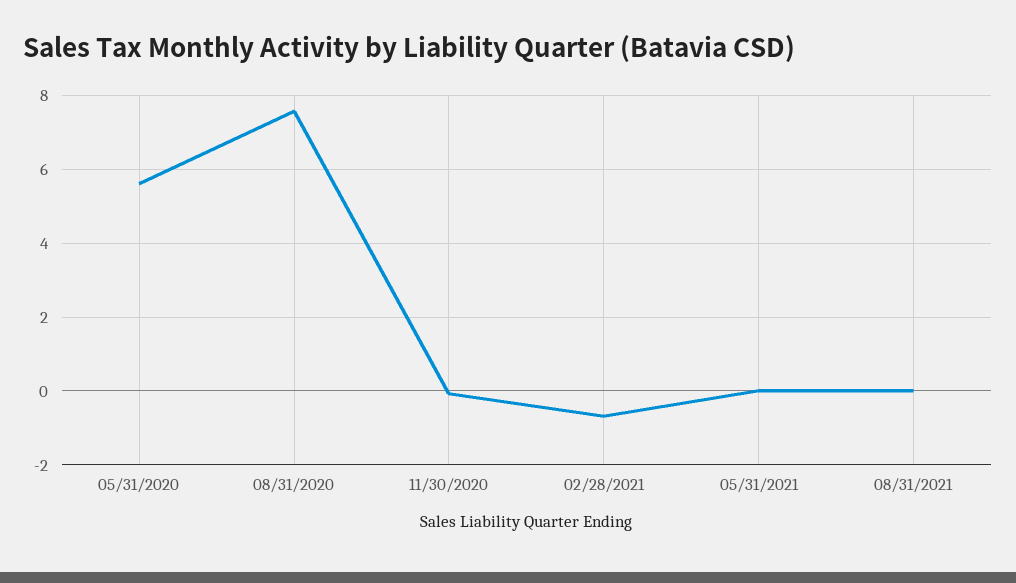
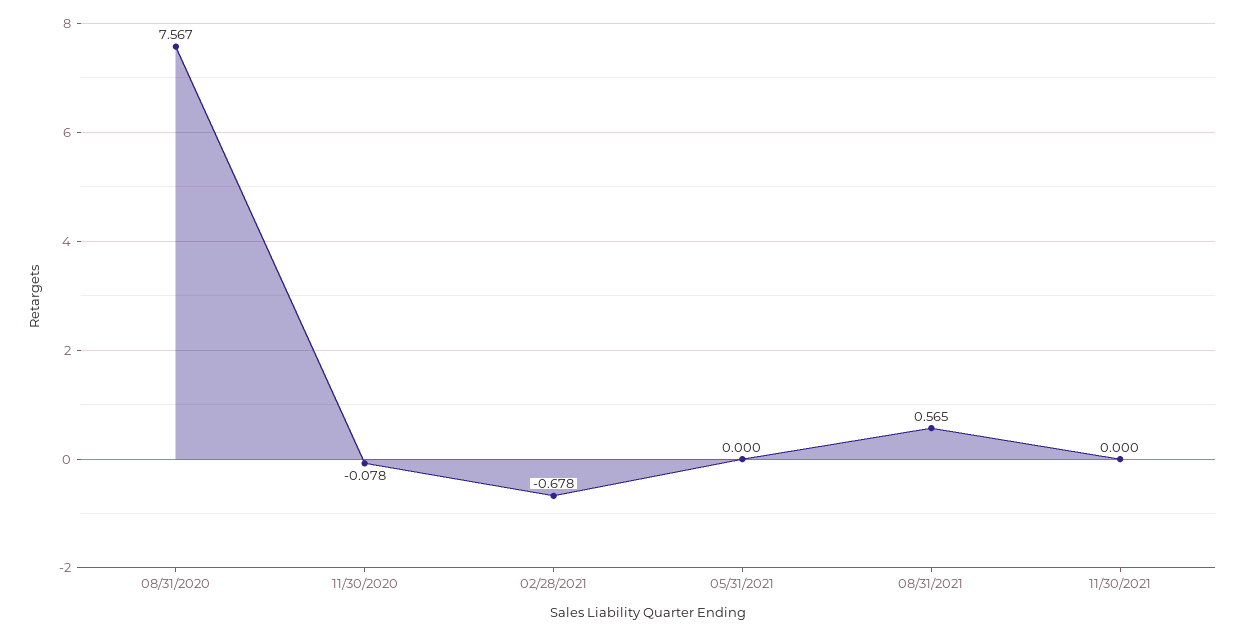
05/31/2020: 5.6 -> none
08/31/2021: 0 -> 0.565
11/30/2021: none -> 0

